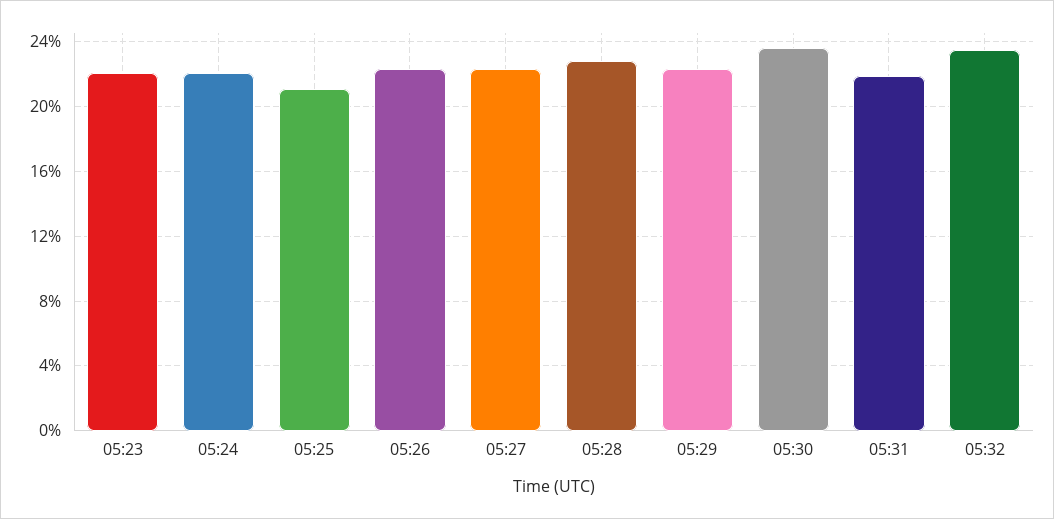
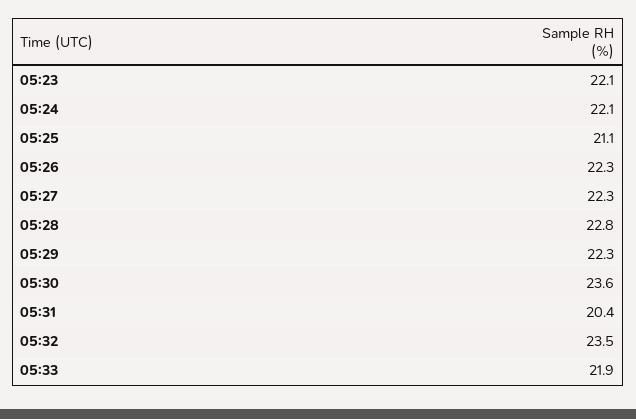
05:31: 22 -> 20.4
05:33: none -> 21.9

